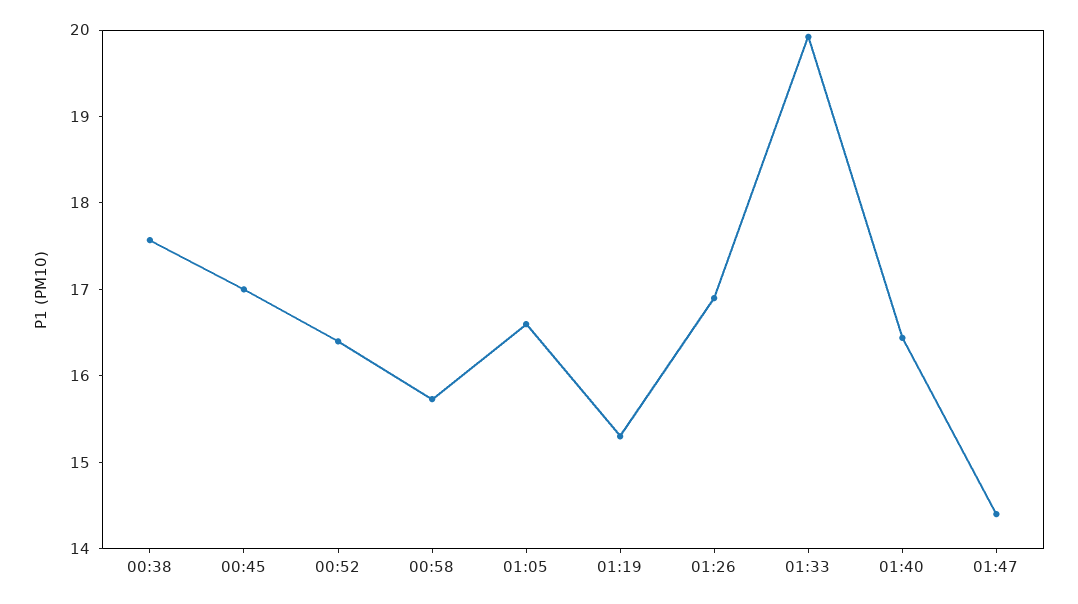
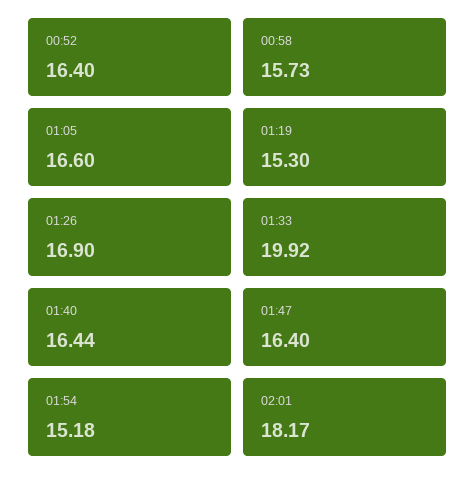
00:38: 17.6 -> none
00:45: 17 -> none
01:47: 14.4 -> 16.4
01:54: none -> 15.18
02:01: none -> 18.17

